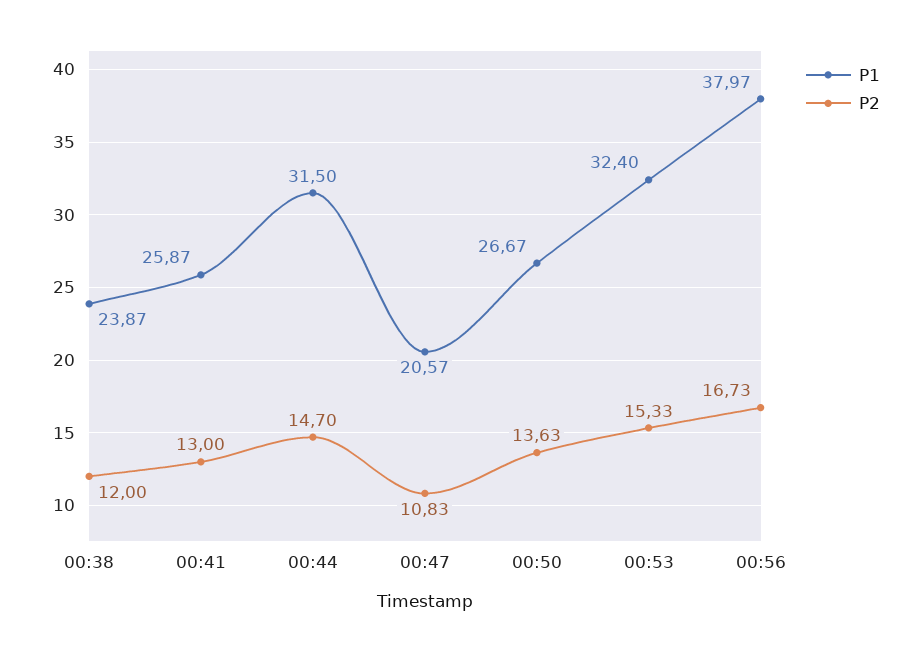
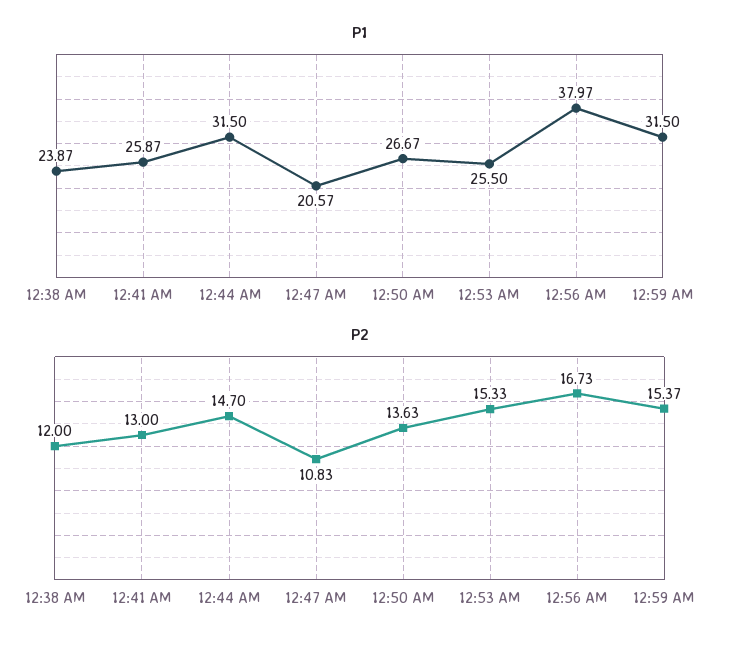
P1, 00:53: 32.4 -> 25.5
P1, 12:59 AM: none -> 31.5
P2, 12:59 AM: none -> 15.37

